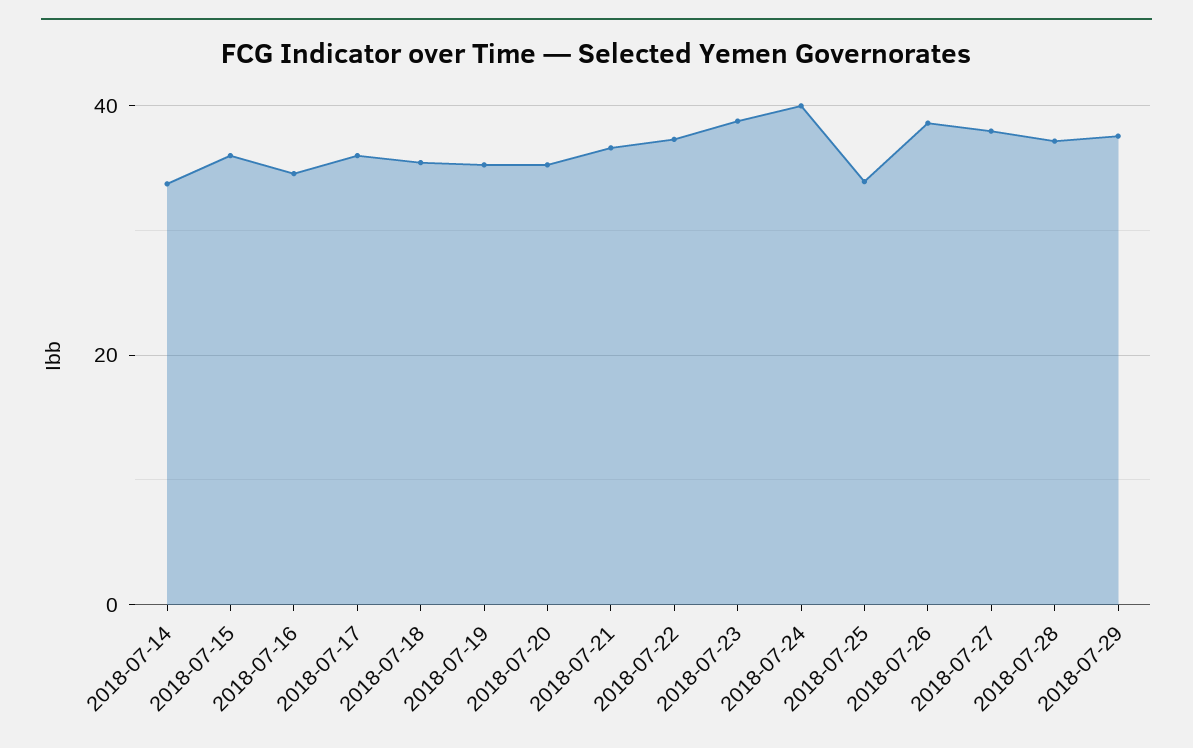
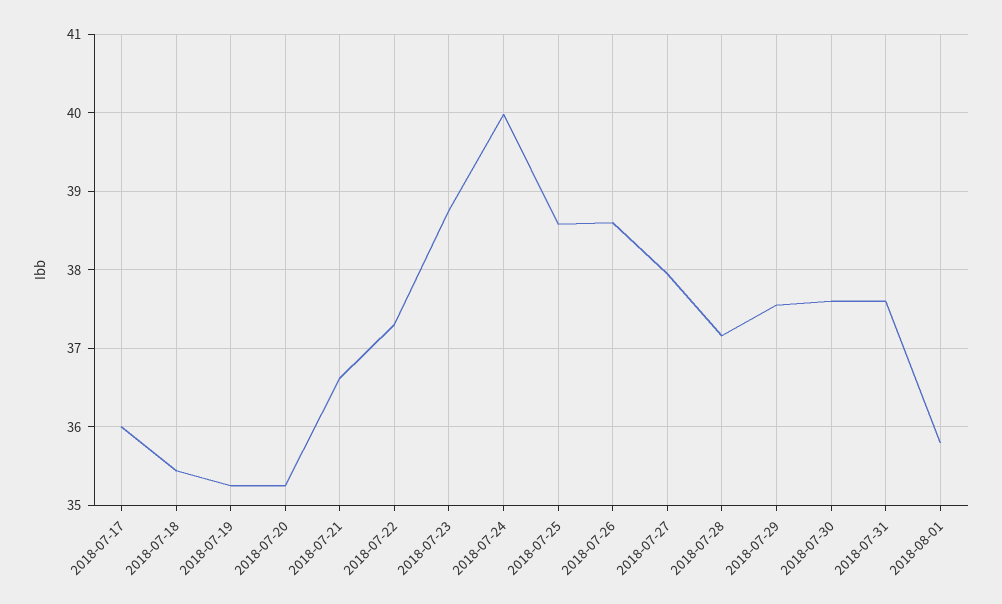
2018-07-14: 34 -> none
2018-07-15: 36 -> none
2018-07-16: 34 -> none
2018-07-25: 34 -> 38.6
2018-07-30: none -> 37.6
2018-07-31: none -> 37.6
2018-08-01: none -> 35.8

